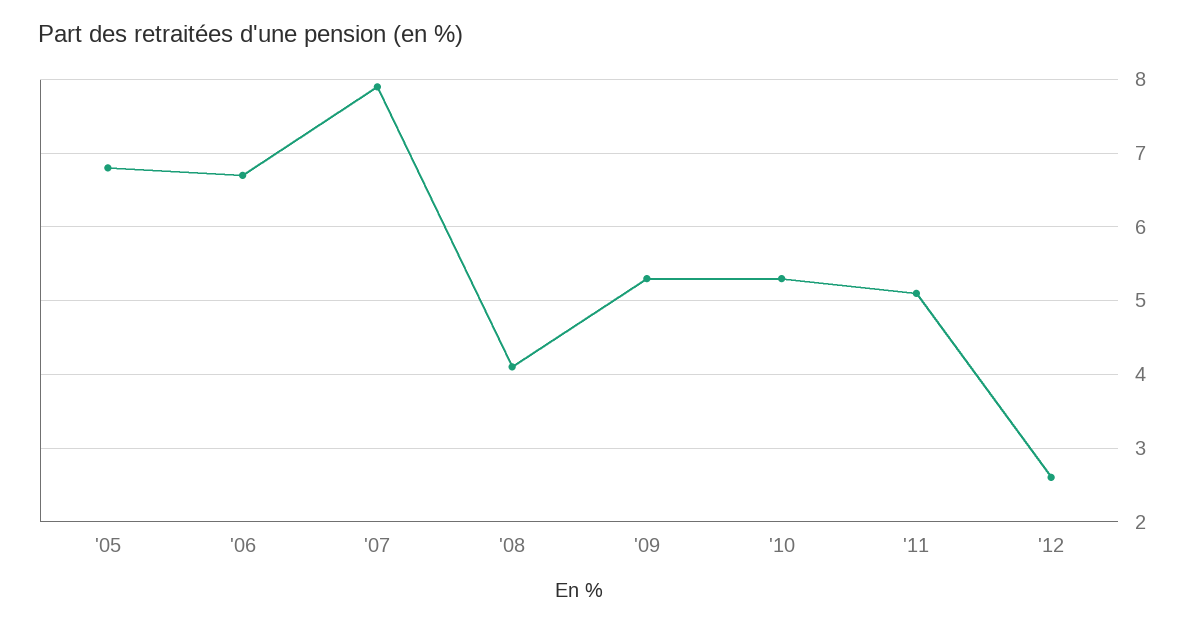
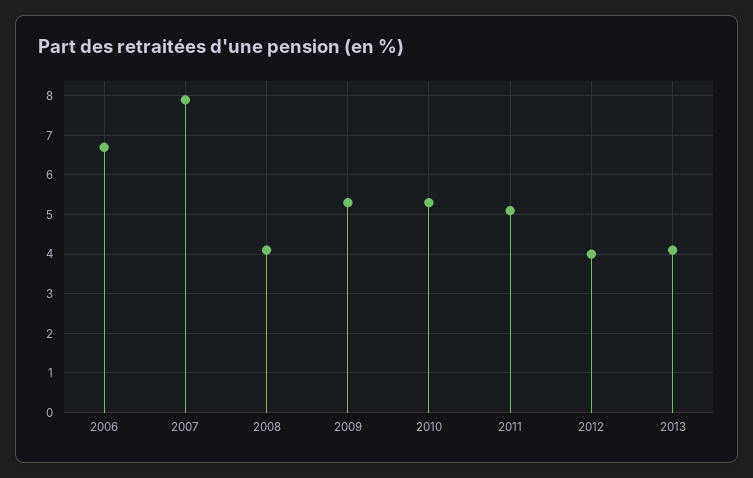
'05: 6.8 -> none
'12: 2.6 -> 4
2013: none -> 4

